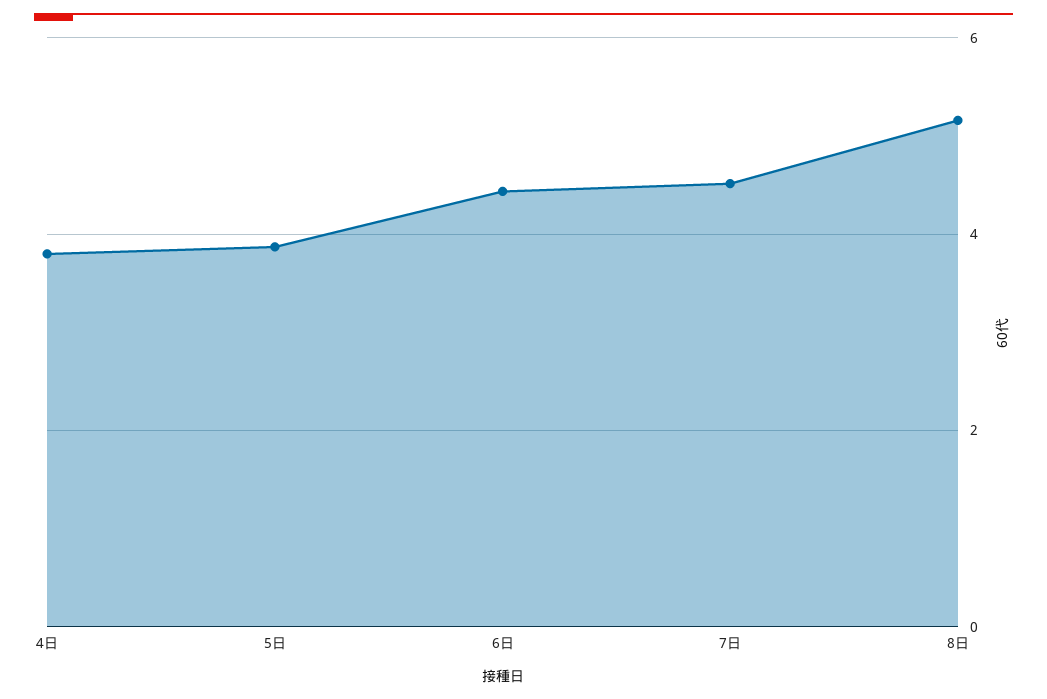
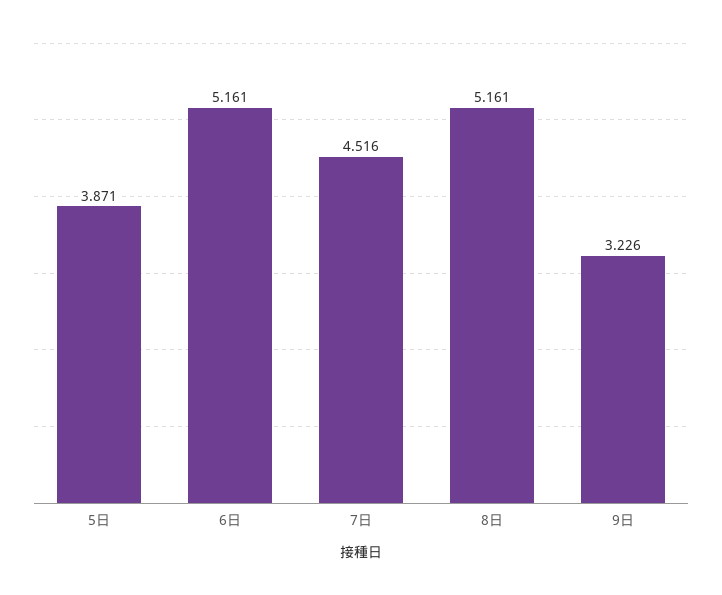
4日: 3.8 -> none
6日: 4.4 -> 5.161
9日: none -> 3.226

